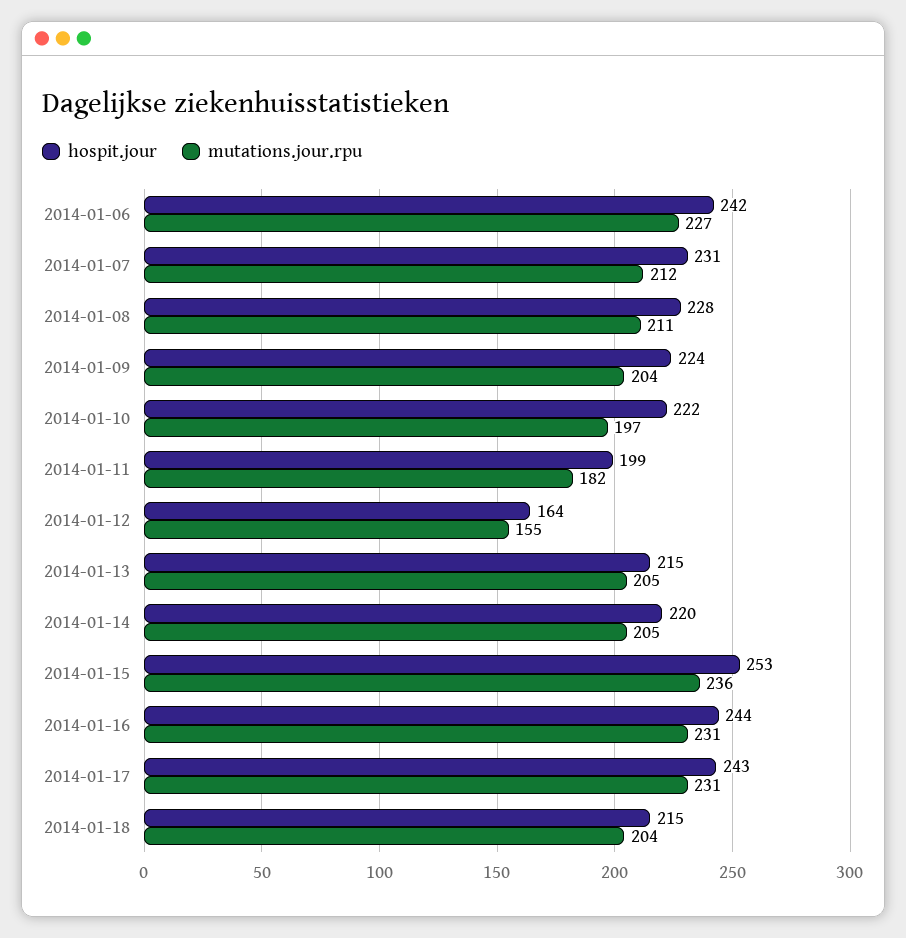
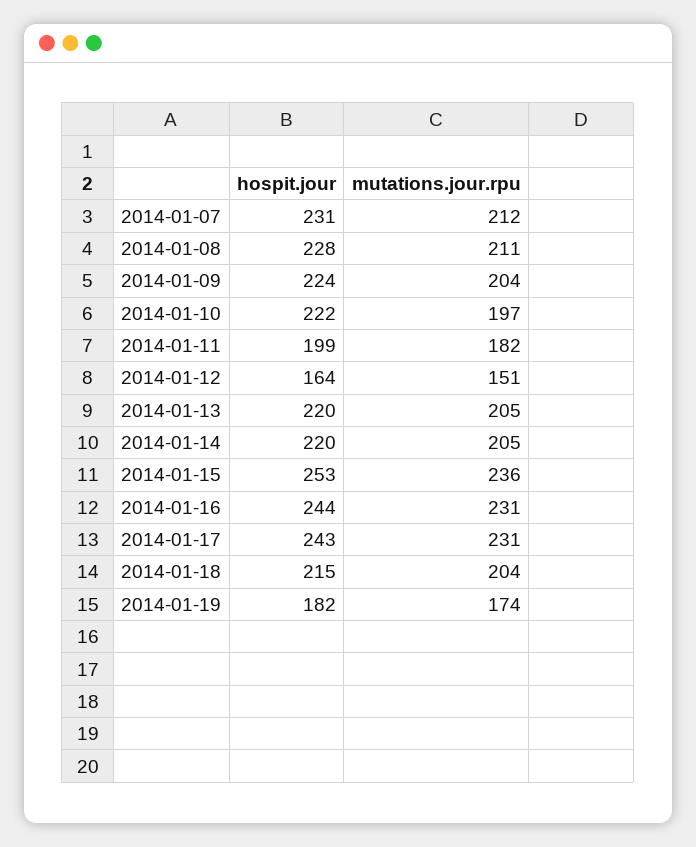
hospit.jour, 2014-01-06: 242 -> none
mutations.jour.rpu, 2014-01-06: 227 -> none
mutations.jour.rpu, 2014-01-12: 155 -> 151
hospit.jour, 2014-01-13: 215 -> 220
hospit.jour, 2014-01-19: none -> 182
mutations.jour.rpu, 2014-01-19: none -> 174

